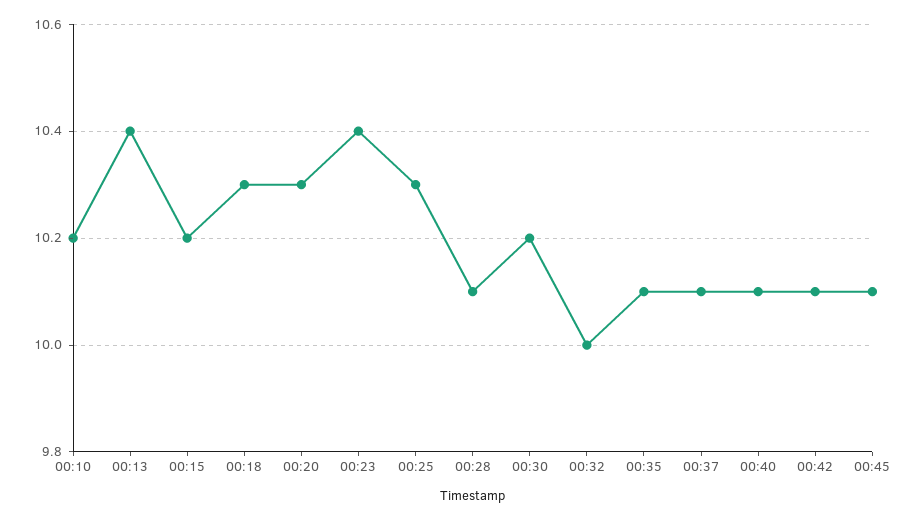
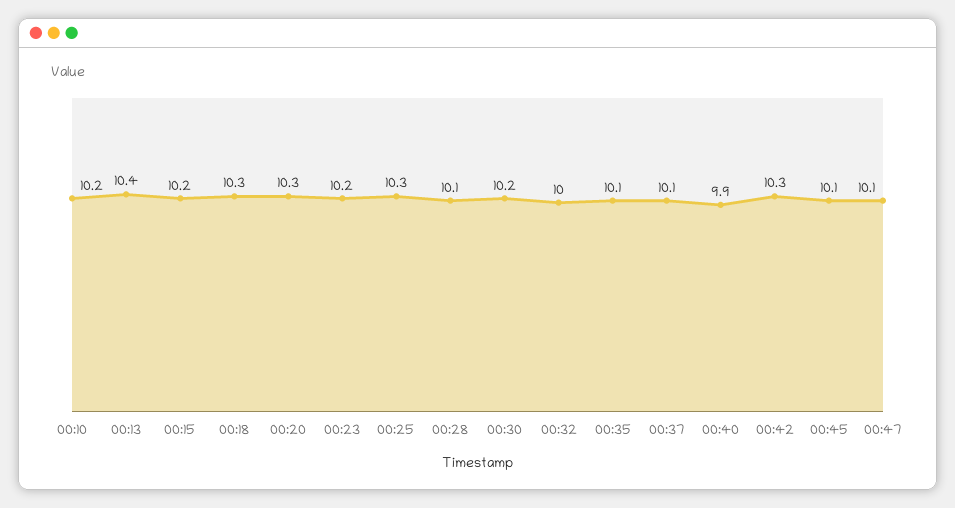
00:23: 10.4 -> 10.2
00:40: 10.1 -> 9.9
00:42: 10.1 -> 10.3
00:47: none -> 10.1

